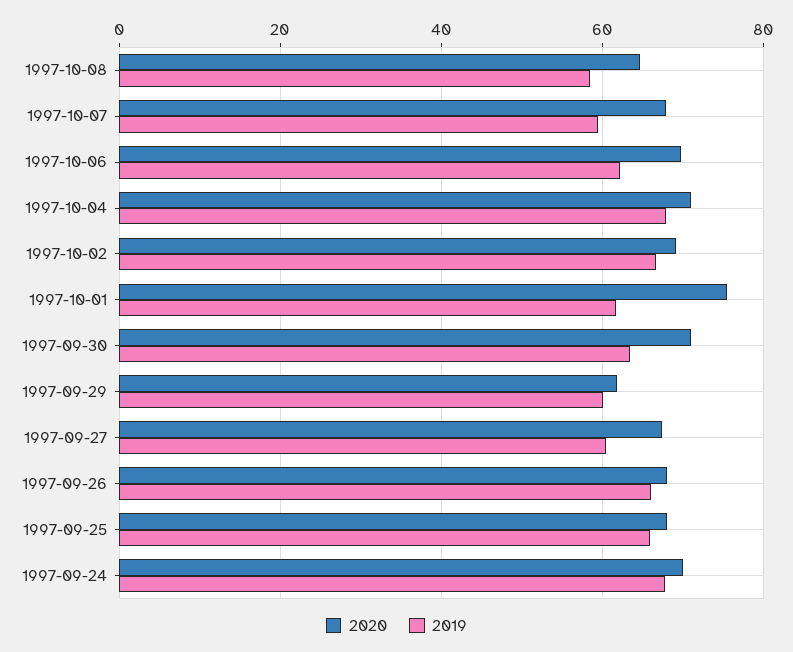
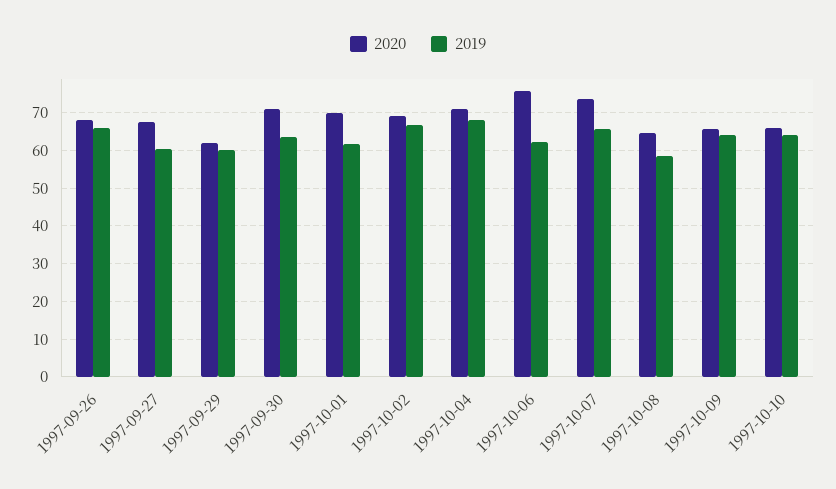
2020, 1997-10-07: 68 -> 74
2019, 1997-10-07: 60 -> 66
2020, 1997-10-06: 70 -> 76
2020, 1997-10-01: 76 -> 70
2020, 1997-09-25: 68 -> none
2019, 1997-09-25: 66 -> none
2020, 1997-09-24: 70 -> none
2019, 1997-09-24: 68 -> none
2020, 1997-10-09: none -> 66
2019, 1997-10-09: none -> 64
2020, 1997-10-10: none -> 66
2019, 1997-10-10: none -> 64

